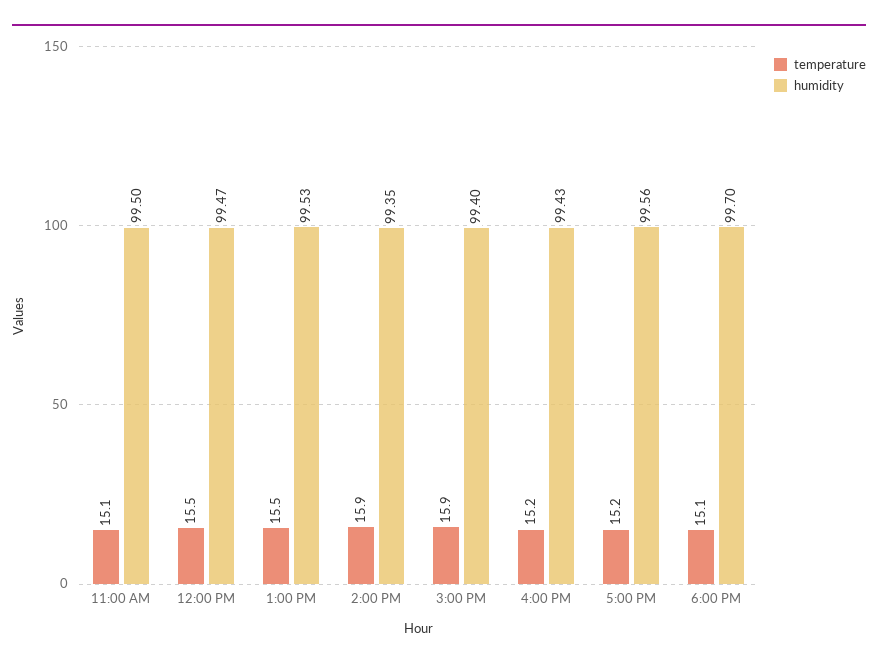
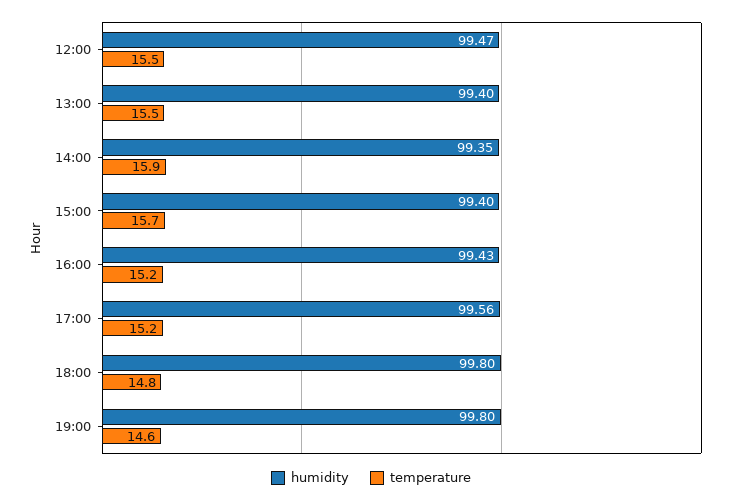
temperature, 11:00 AM: 15.1 -> none
humidity, 11:00 AM: 99.5 -> none
humidity, 1:00 PM: 99.53 -> 99.4
temperature, 3:00 PM: 15.9 -> 15.7
temperature, 6:00 PM: 15.1 -> 14.8
humidity, 6:00 PM: 99.7 -> 99.8
humidity, 19:00: none -> 99.8
temperature, 19:00: none -> 14.6

